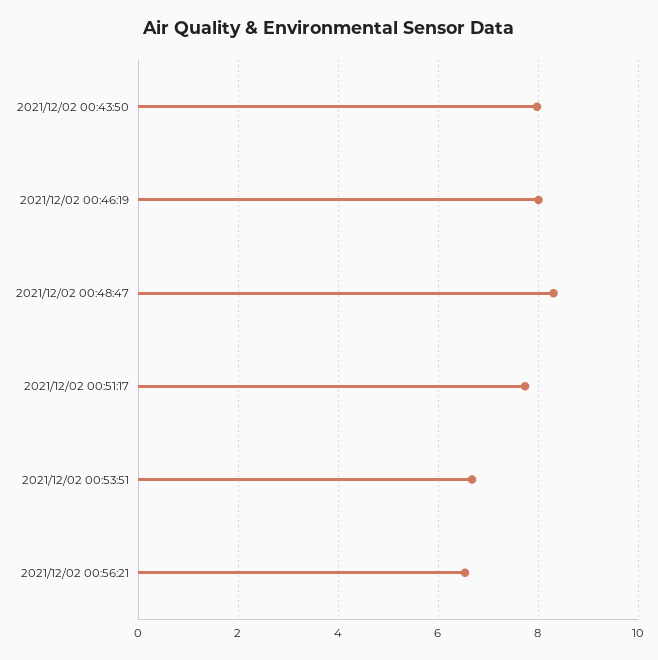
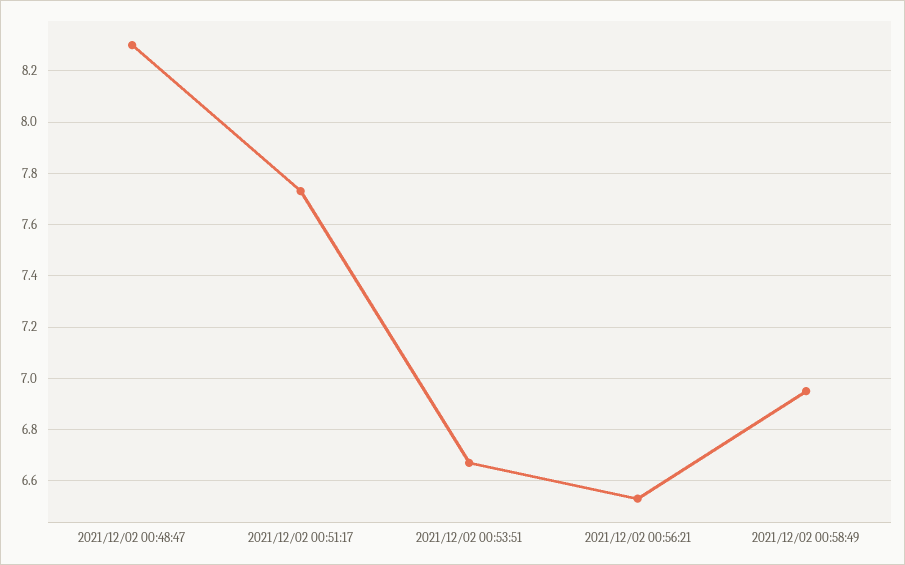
2021/12/02 00:43:50: 8 -> none
2021/12/02 00:46:19: 8 -> none
2021/12/02 00:58:49: none -> 6.95

